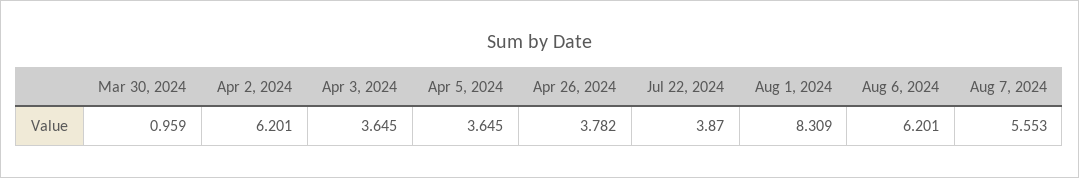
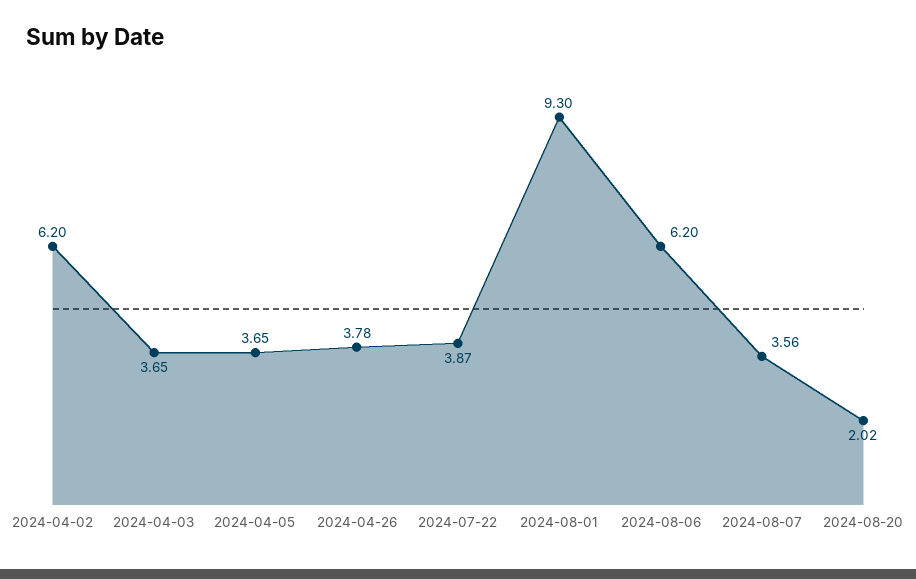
Mar 30, 2024: 0.959 -> none
Aug 1, 2024: 8.309 -> 9.3
Aug 7, 2024: 5.553 -> 3.56
2024-08-20: none -> 2.02

